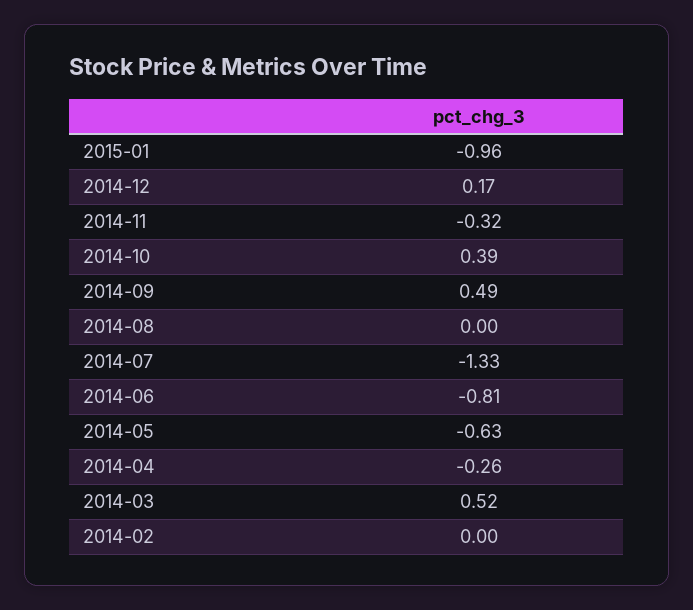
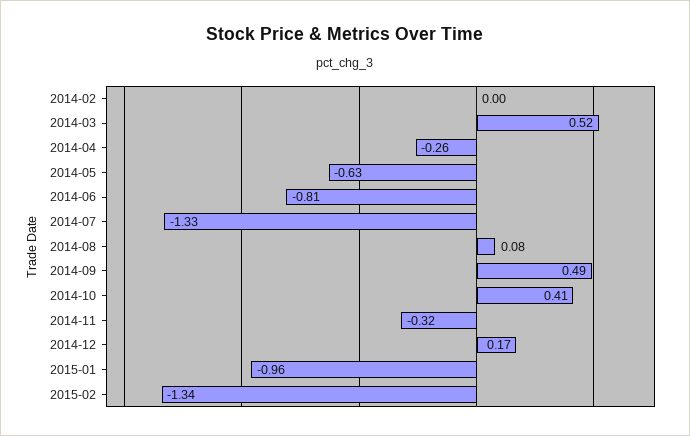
2014-10: 0.39 -> 0.41
2014-08: 0 -> 0.08
2015-02: none -> -1.34

